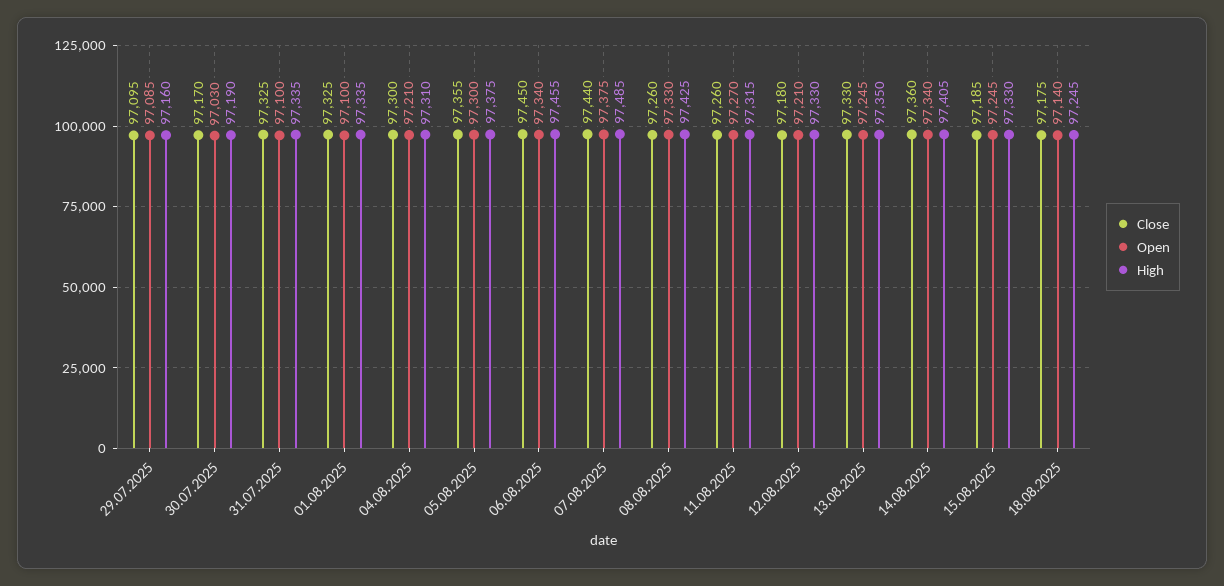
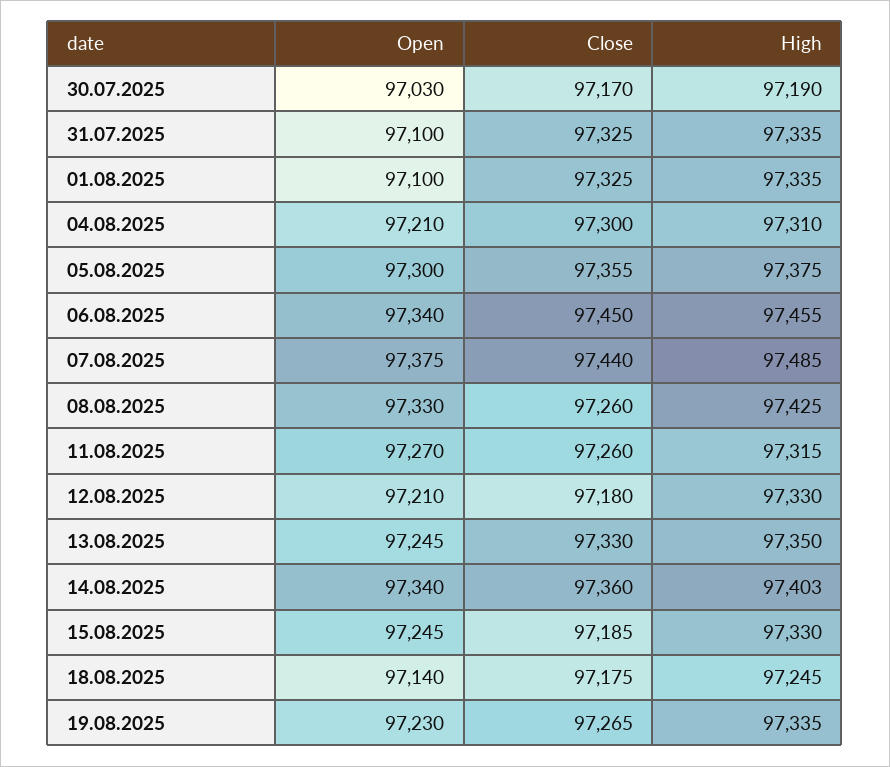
Close, 29.07.2025: 97095 -> none
Open, 29.07.2025: 97085 -> none
High, 29.07.2025: 97160 -> none
High, 14.08.2025: 97405 -> 97403
Open, 19.08.2025: none -> 97230
Close, 19.08.2025: none -> 97265
High, 19.08.2025: none -> 97335

